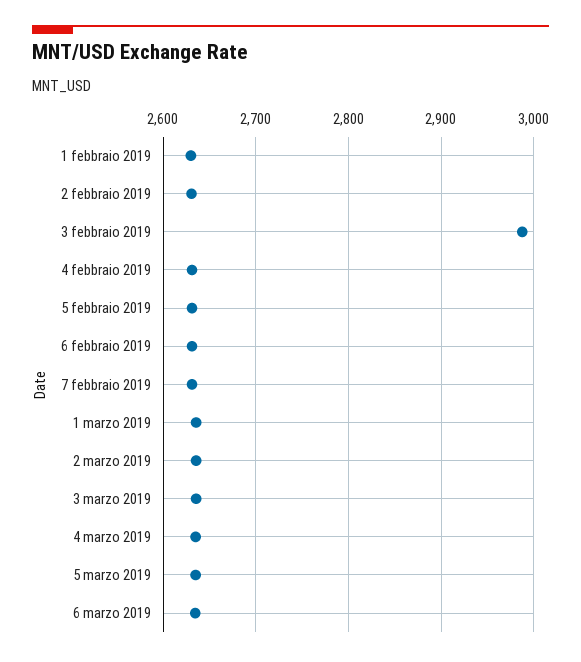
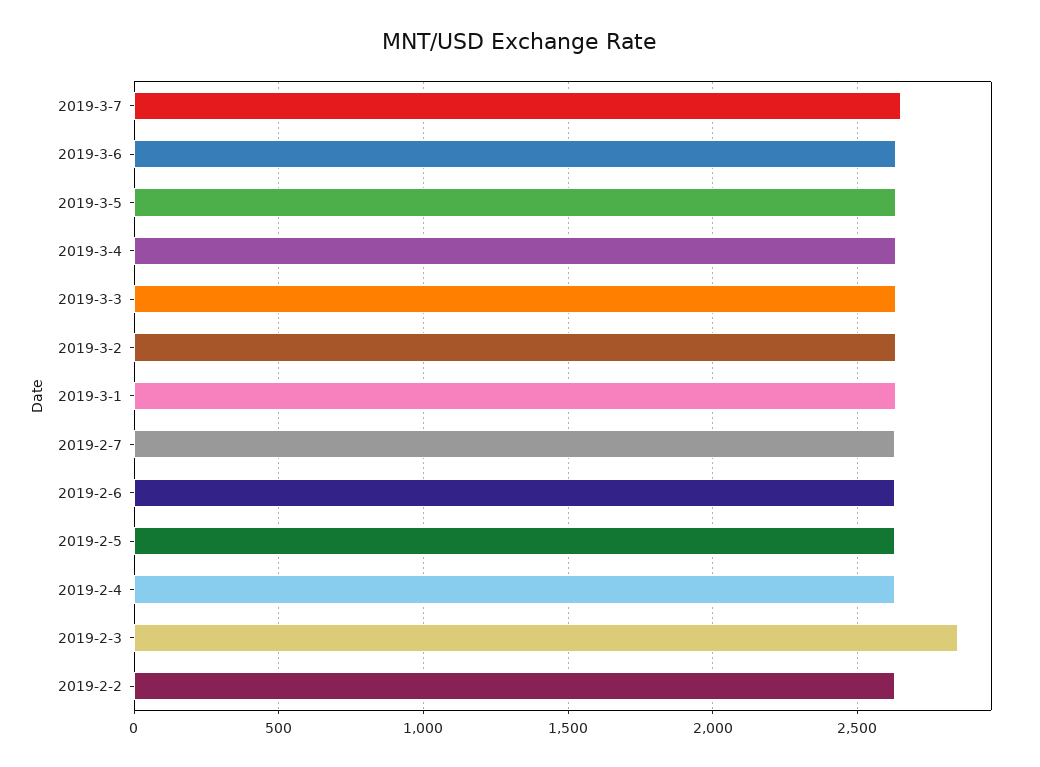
1 febbraio 2019: 2630 -> none
3 febbraio 2019: 2990 -> 2850
2019-3-7: none -> 2650

